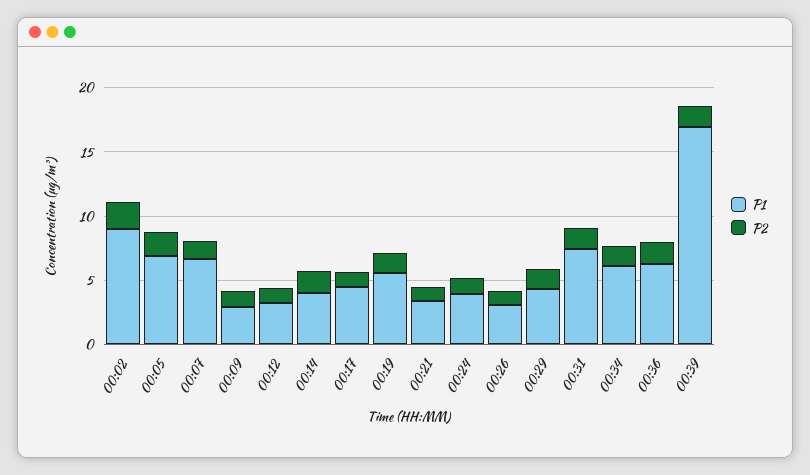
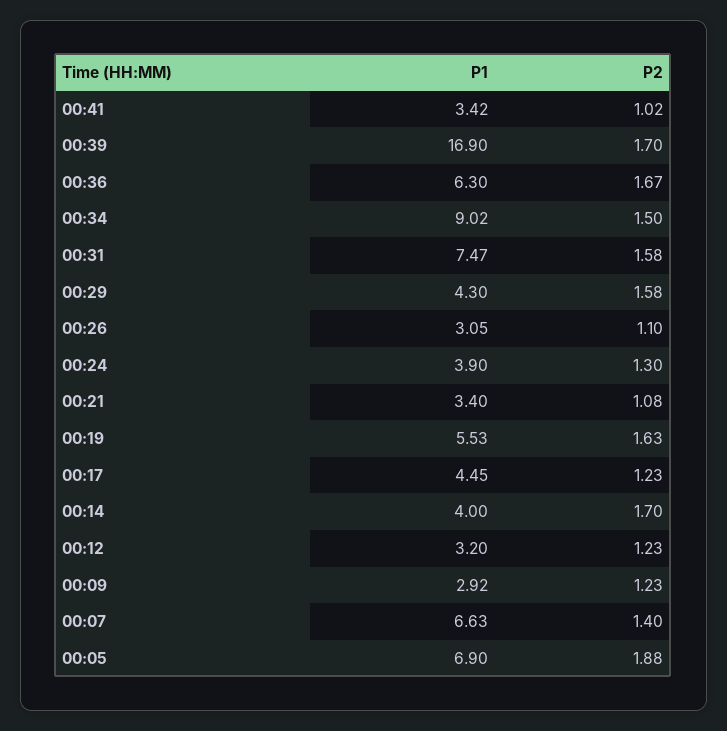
P1, 00:02: 9 -> none
P2, 00:02: 2 -> none
P1, 00:34: 6 -> 9.02
P1, 00:41: none -> 3.42
P2, 00:41: none -> 1.02

